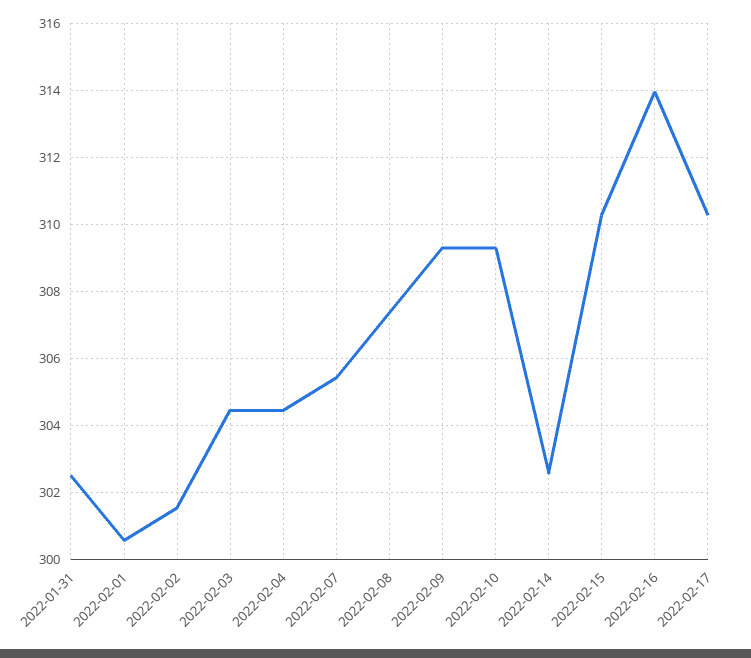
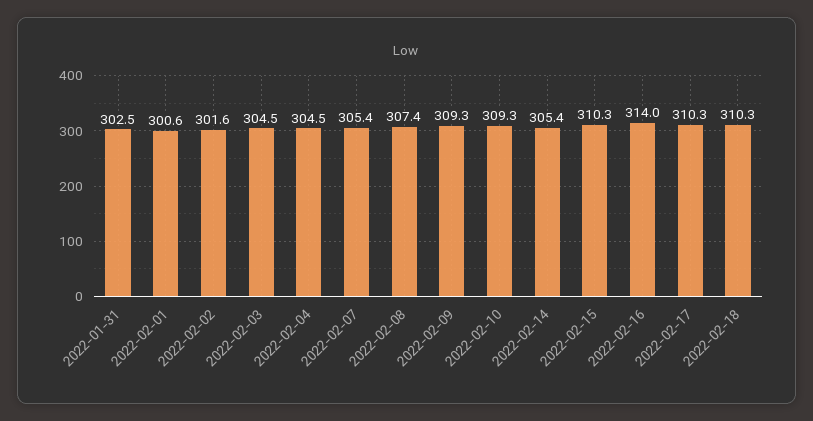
2022-02-14: 302.6 -> 305.4
2022-02-18: none -> 310.3

